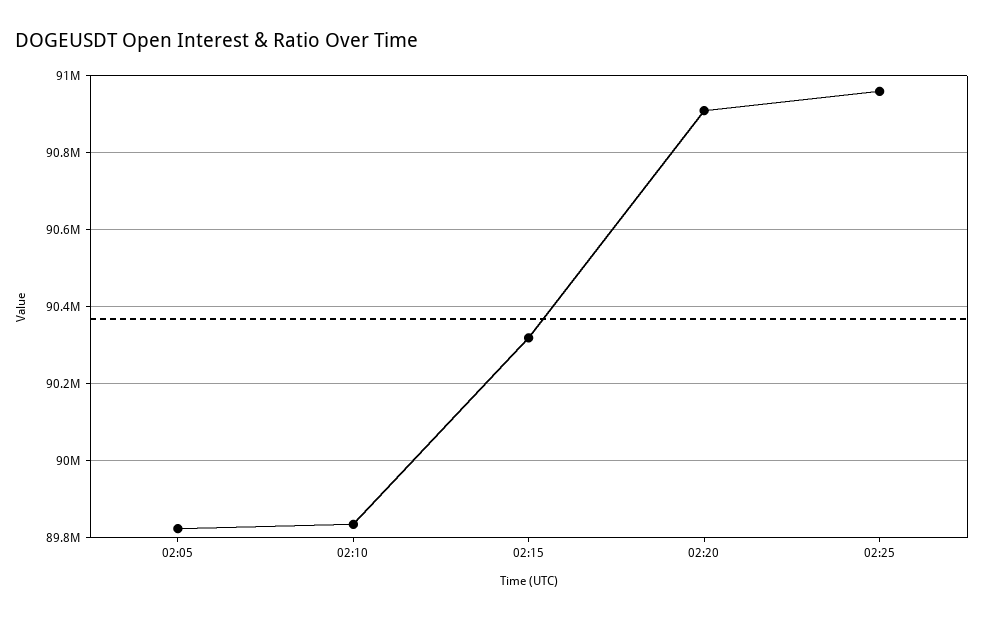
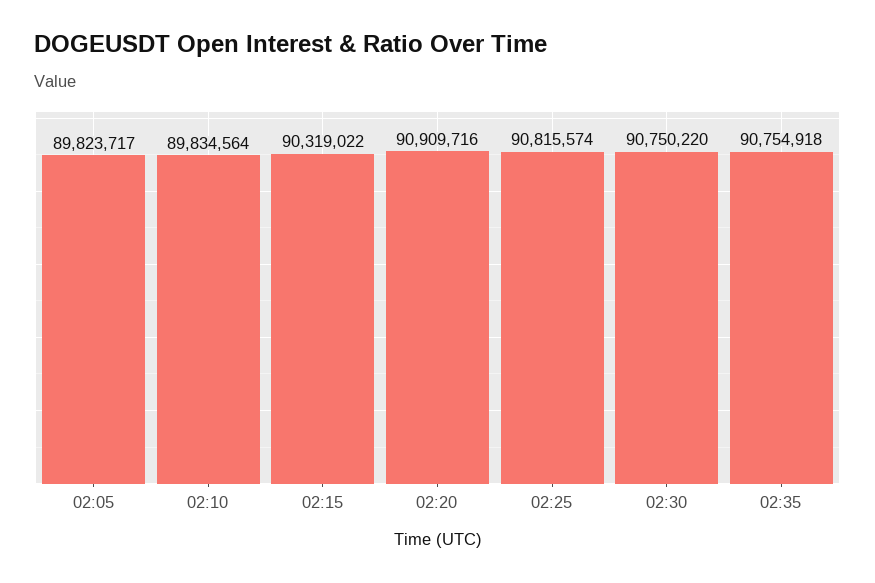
02:25: 90960000 -> 90815574
02:30: none -> 90750220
02:35: none -> 90754918

